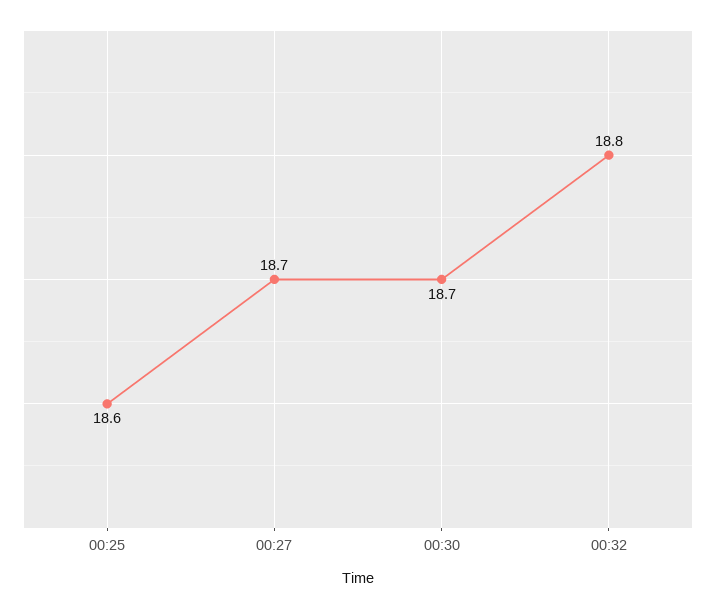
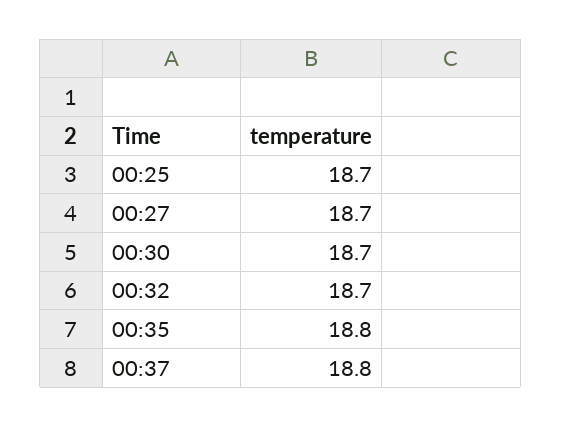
00:25: 18.6 -> 18.7
00:32: 18.8 -> 18.7
00:35: none -> 18.8
00:37: none -> 18.8

